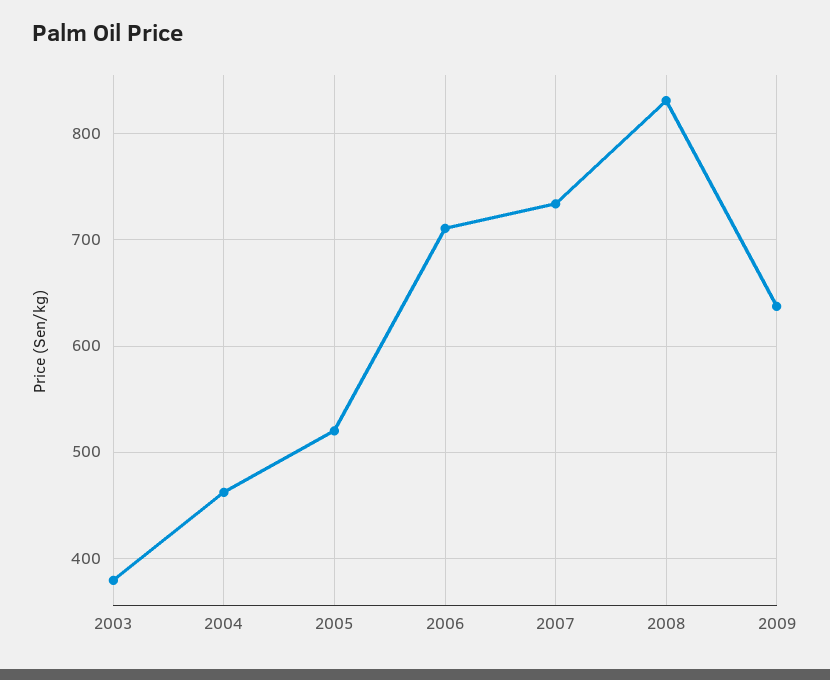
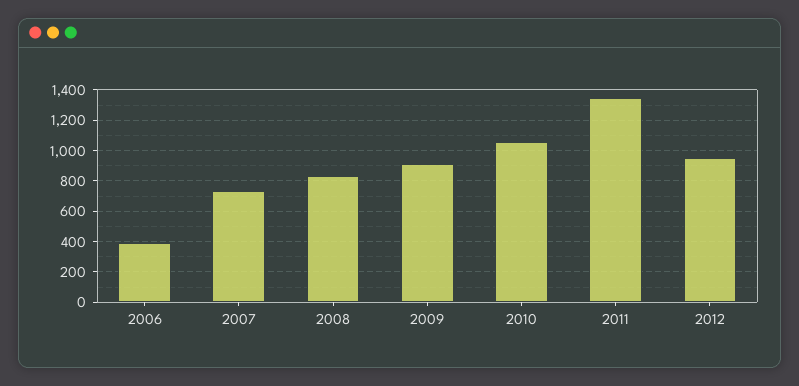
2003: 380 -> none
2004: 460 -> none
2005: 520 -> none
2006: 710 -> 400
2009: 640 -> 900
2010: none -> 1050
2011: none -> 1350
2012: none -> 950

